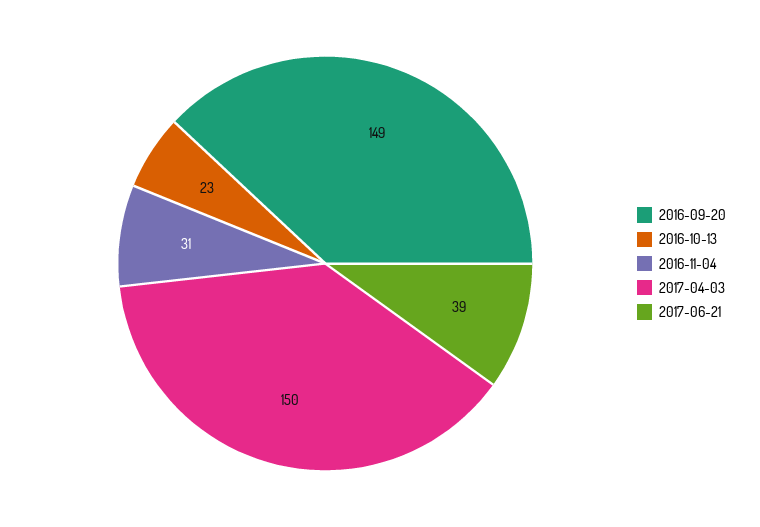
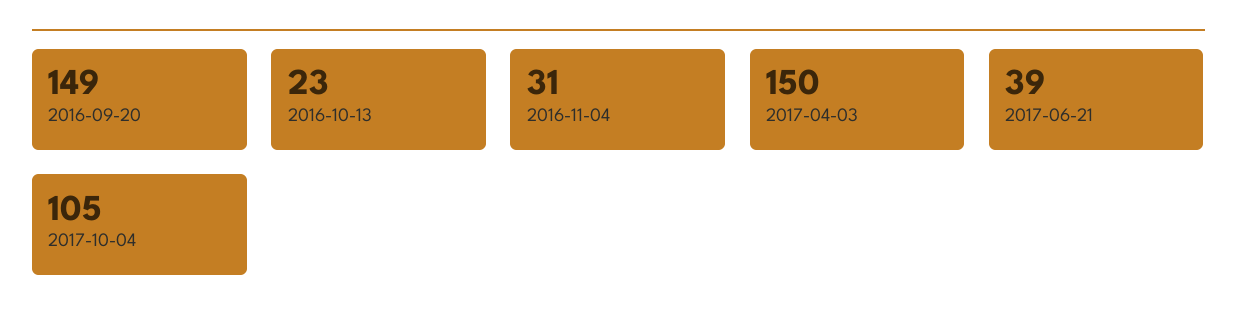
2017-10-04: none -> 105

